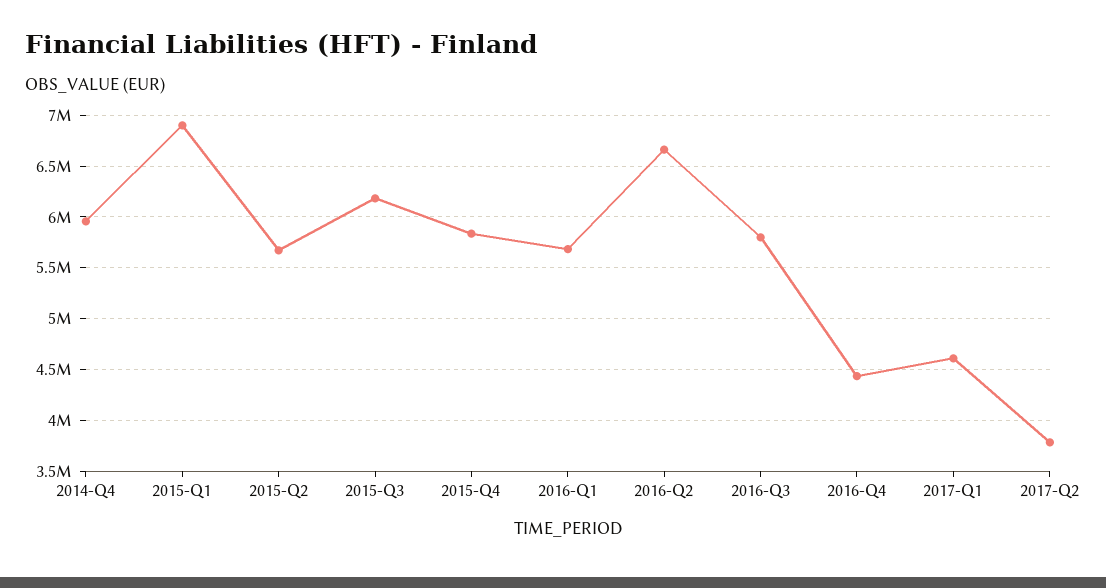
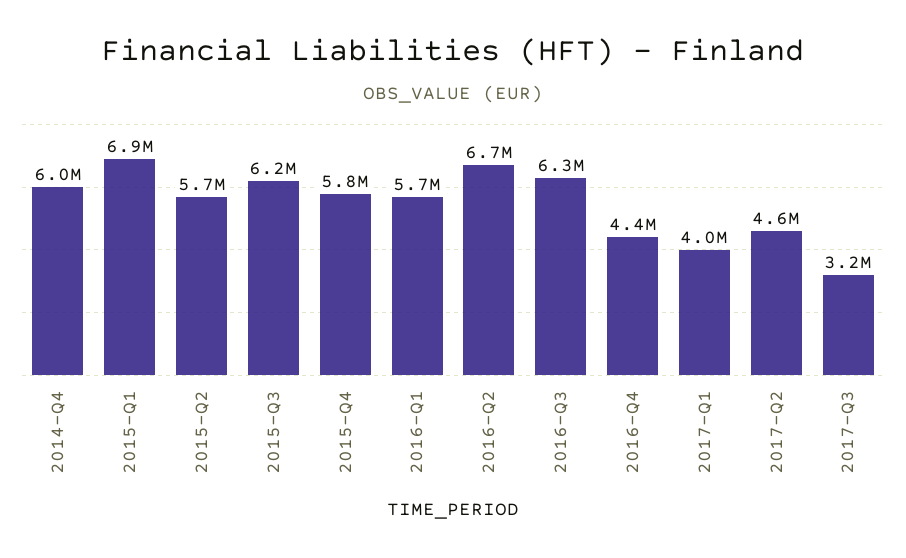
2016-Q3: 5800000 -> 6300000
2017-Q1: 4600000 -> 4000000
2017-Q2: 3800000 -> 4600000
2017-Q3: none -> 3200000

